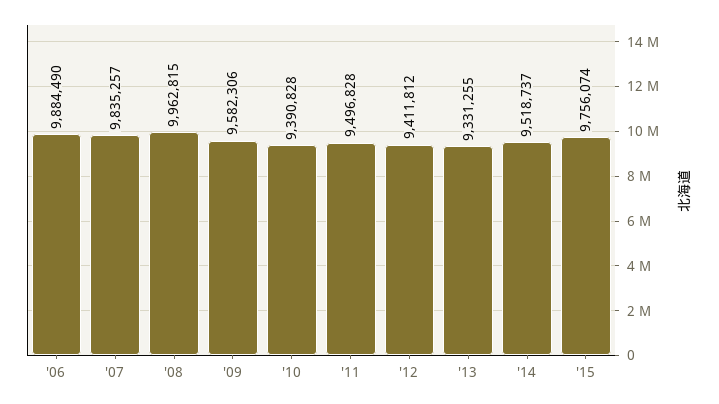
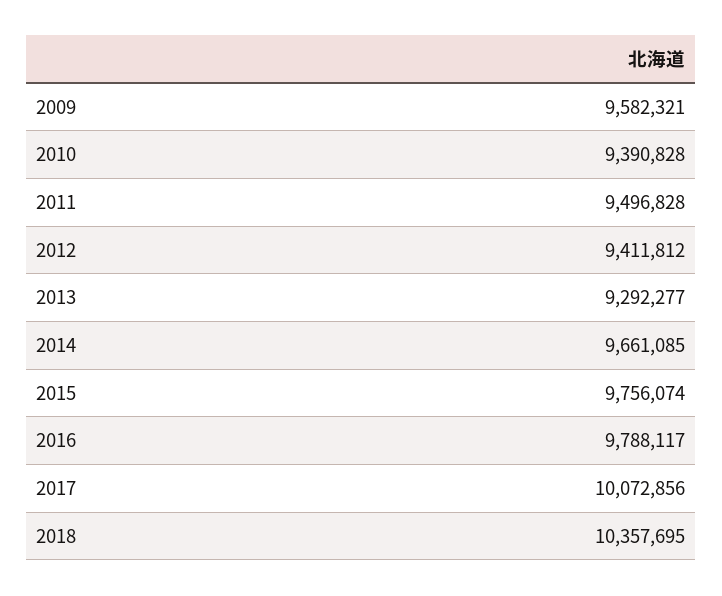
'06: 9884490 -> none
'07: 9835257 -> none
'08: 9962815 -> none
'09: 9582306 -> 9582321
'13: 9331255 -> 9292277
'14: 9518737 -> 9661085
2016: none -> 9788117
2017: none -> 10072856
2018: none -> 10357695

